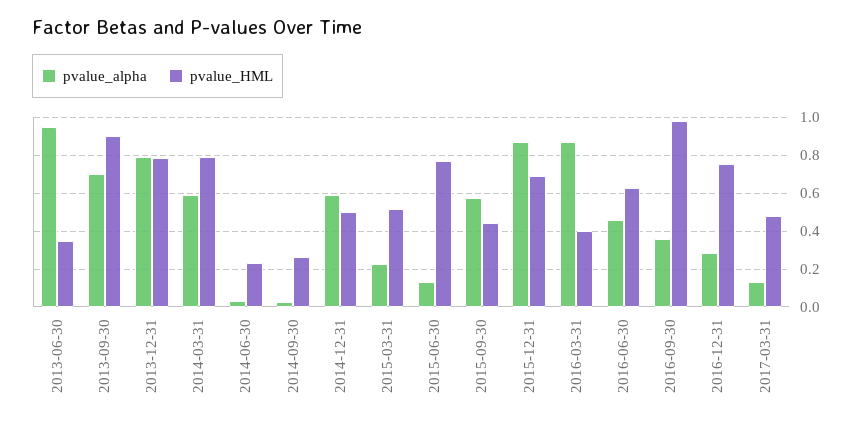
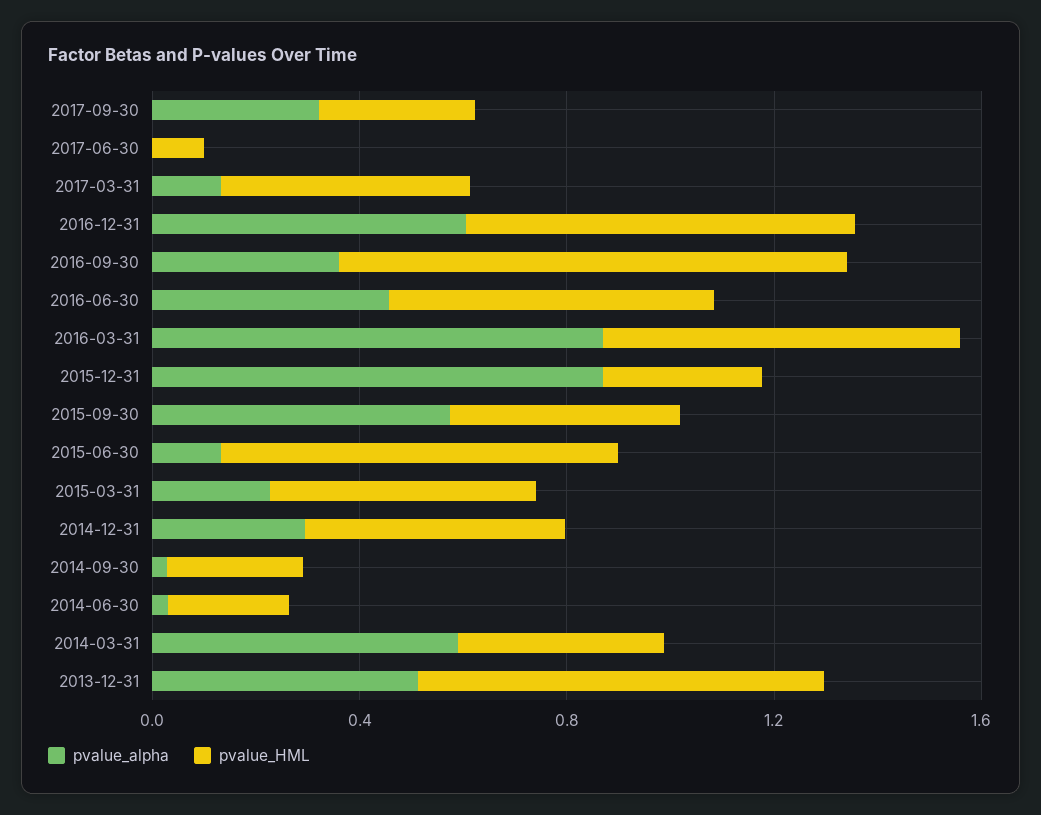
pvalue_alpha, 2013-06-30: 0.95 -> none
pvalue_HML, 2013-06-30: 0.35 -> none
pvalue_alpha, 2013-09-30: 0.7 -> none
pvalue_HML, 2013-09-30: 0.9 -> none
pvalue_alpha, 2013-12-31: 0.8 -> 0.5
pvalue_HML, 2014-03-31: 0.8 -> 0.4
pvalue_alpha, 2014-12-31: 0.6 -> 0.3
pvalue_HML, 2015-12-31: 0.7 -> 0.3
pvalue_HML, 2016-03-31: 0.4 -> 0.7
pvalue_alpha, 2016-12-31: 0.3 -> 0.6
pvalue_alpha, 2017-09-30: none -> 0.3
pvalue_HML, 2017-09-30: none -> 0.3
pvalue_alpha, 2017-06-30: none -> 0
pvalue_HML, 2017-06-30: none -> 0.1

